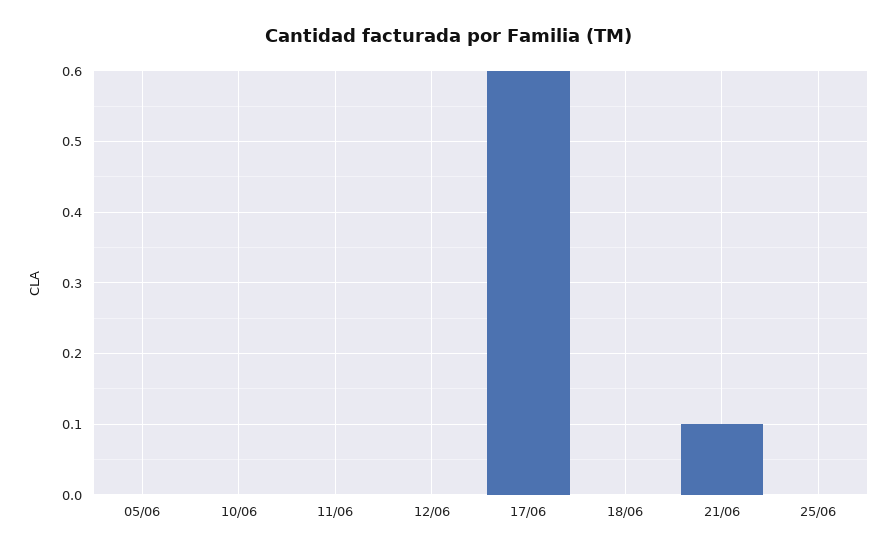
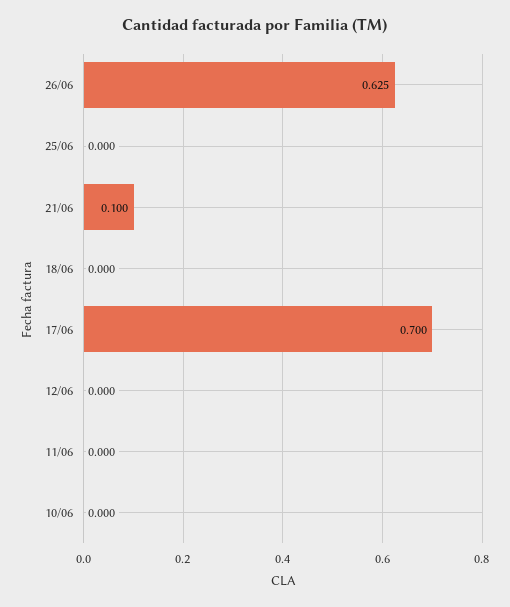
05/06: 0 -> none
17/06: 0.6 -> 0.7
26/06: none -> 0.625

